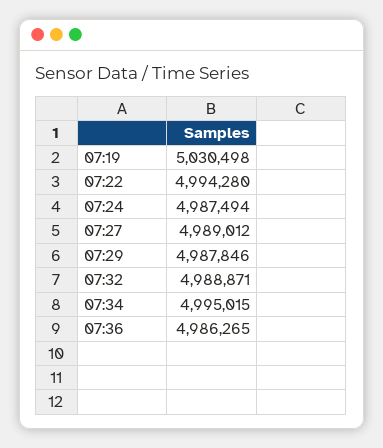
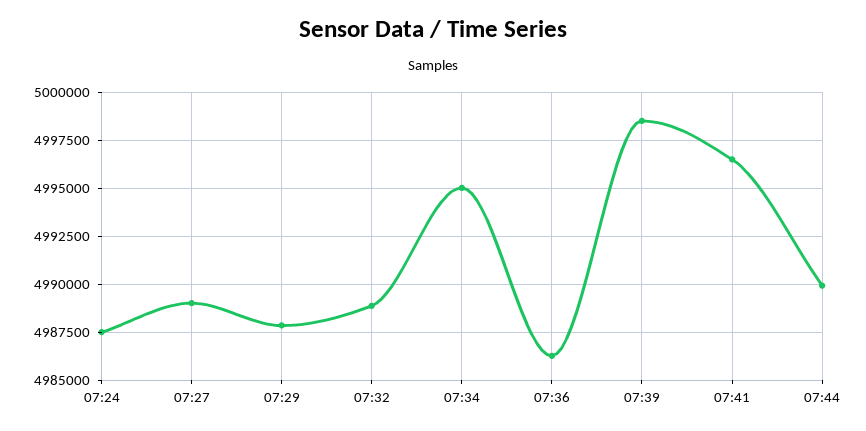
07:19: 5030498 -> none
07:22: 4994280 -> none
07:39: none -> 4998500
07:41: none -> 4996500
07:44: none -> 4990000

